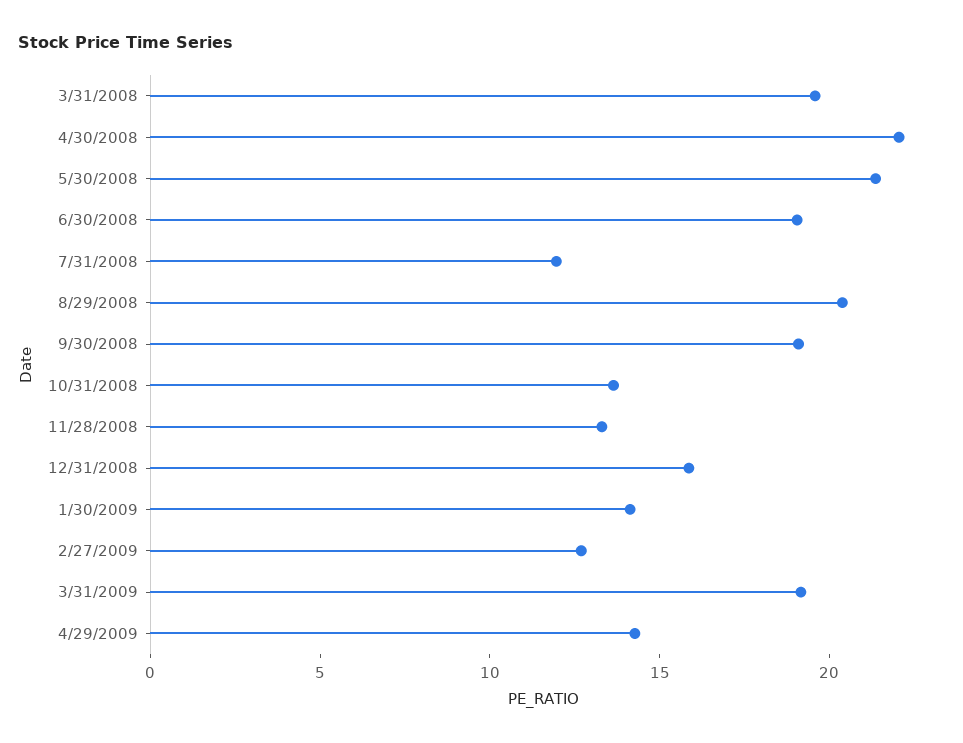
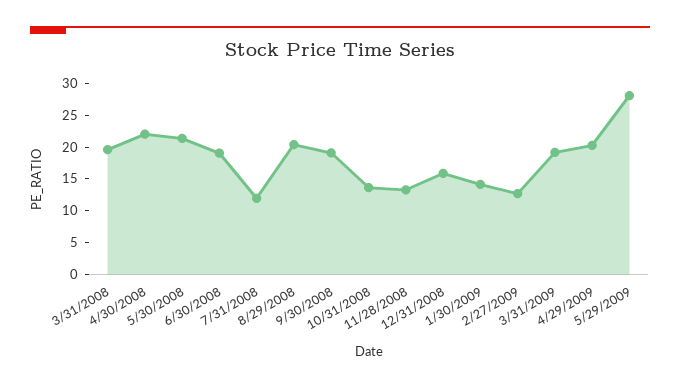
4/29/2009: 14 -> 20
5/29/2009: none -> 27.5

